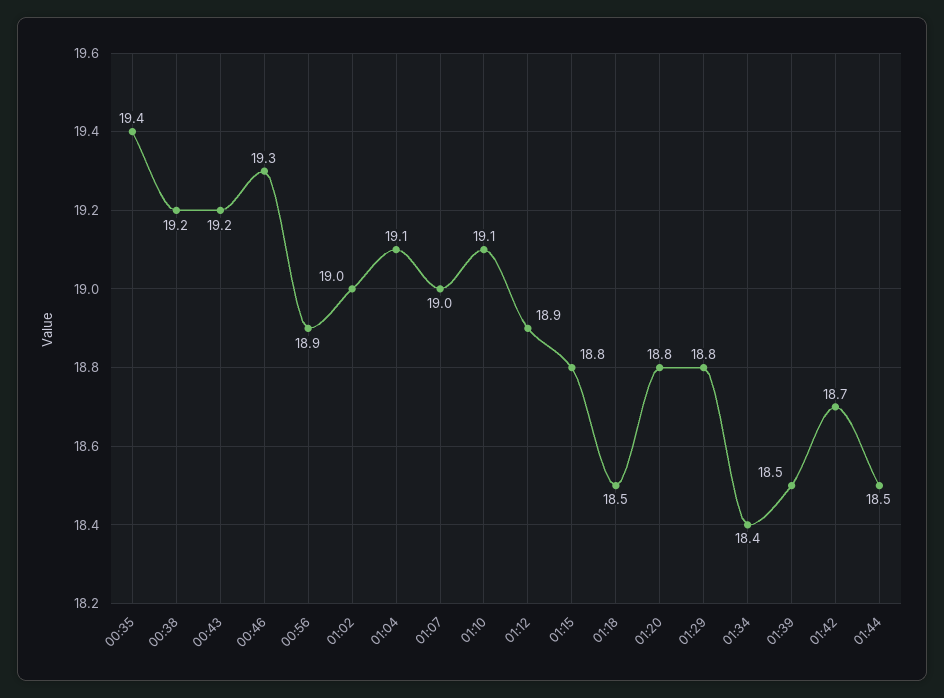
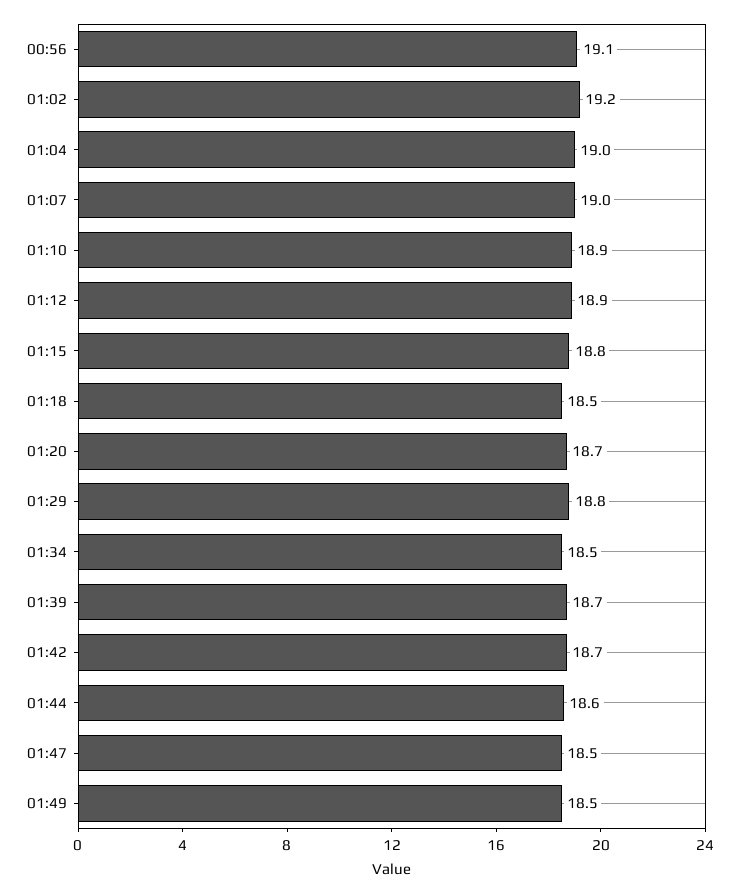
00:35: 19.4 -> none
00:38: 19.2 -> none
00:43: 19.2 -> none
00:46: 19.3 -> none
00:56: 18.9 -> 19.1
01:02: 19 -> 19.2
01:04: 19.1 -> 19
01:10: 19.1 -> 18.9
01:20: 18.8 -> 18.7
01:34: 18.4 -> 18.5
01:39: 18.5 -> 18.7
01:44: 18.5 -> 18.6
01:47: none -> 18.5
01:49: none -> 18.5

